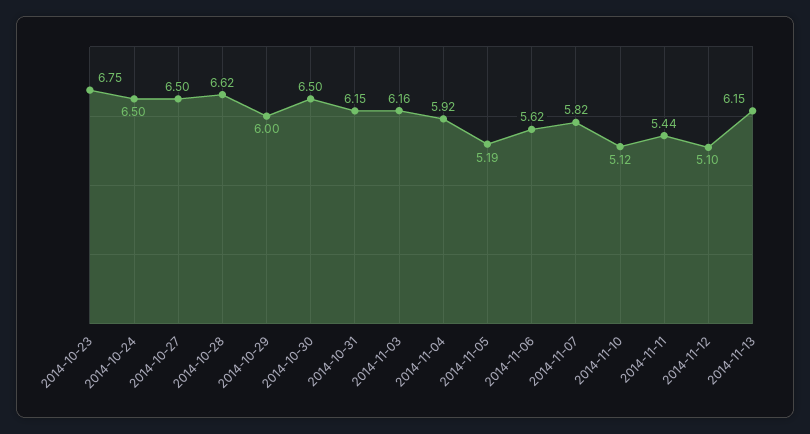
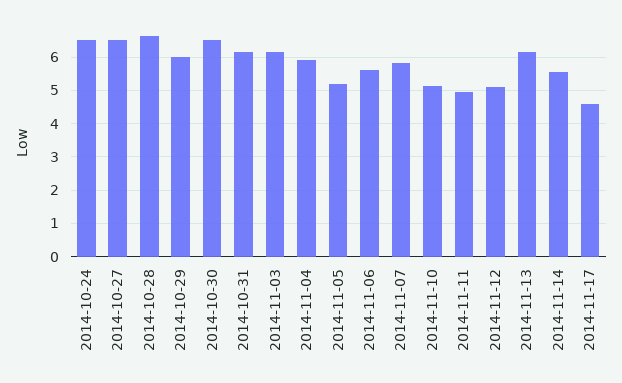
2014-10-23: 6.75 -> none
2014-11-11: 5.44 -> 5
2014-11-14: none -> 5.6
2014-11-17: none -> 4.6

